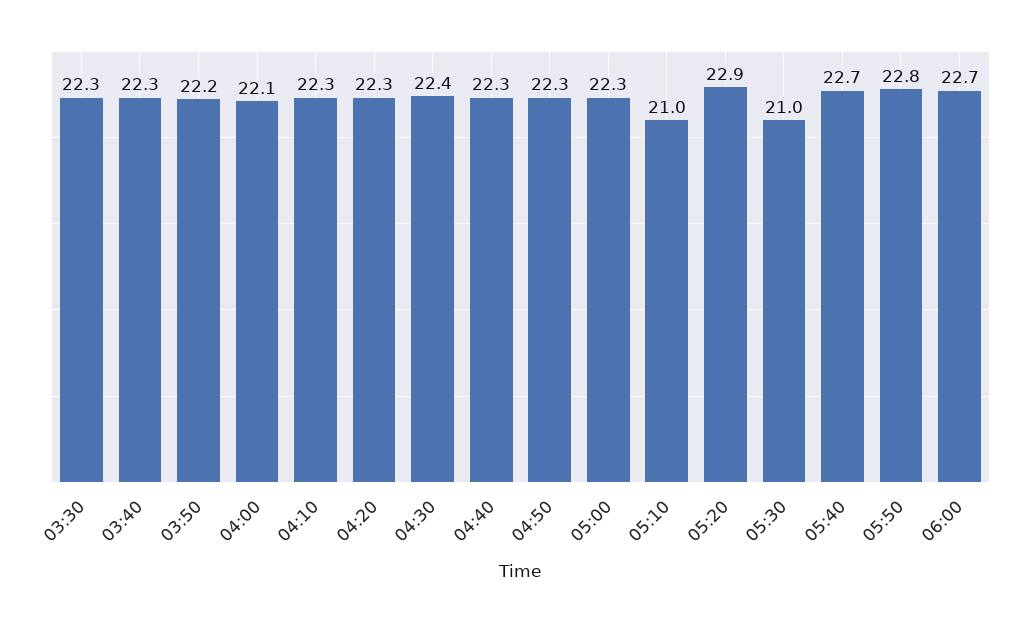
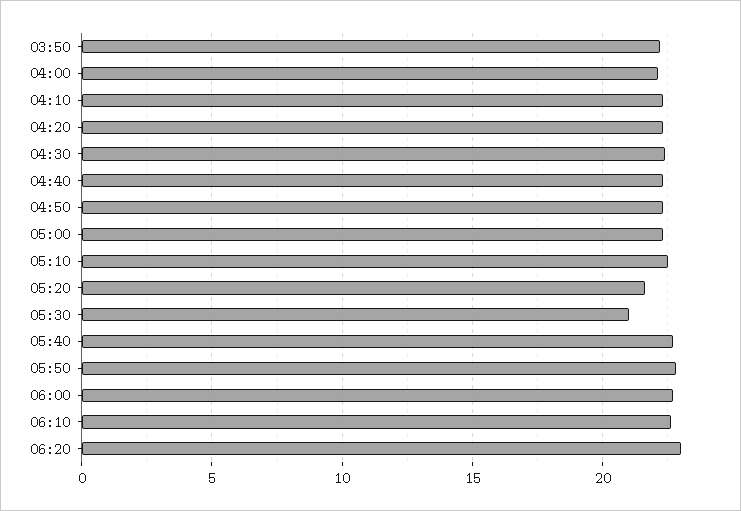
03:30: 22.3 -> none
03:40: 22.3 -> none
05:10: 21 -> 22.5
05:20: 22.9 -> 21.5
06:10: none -> 22.5
06:20: none -> 23

